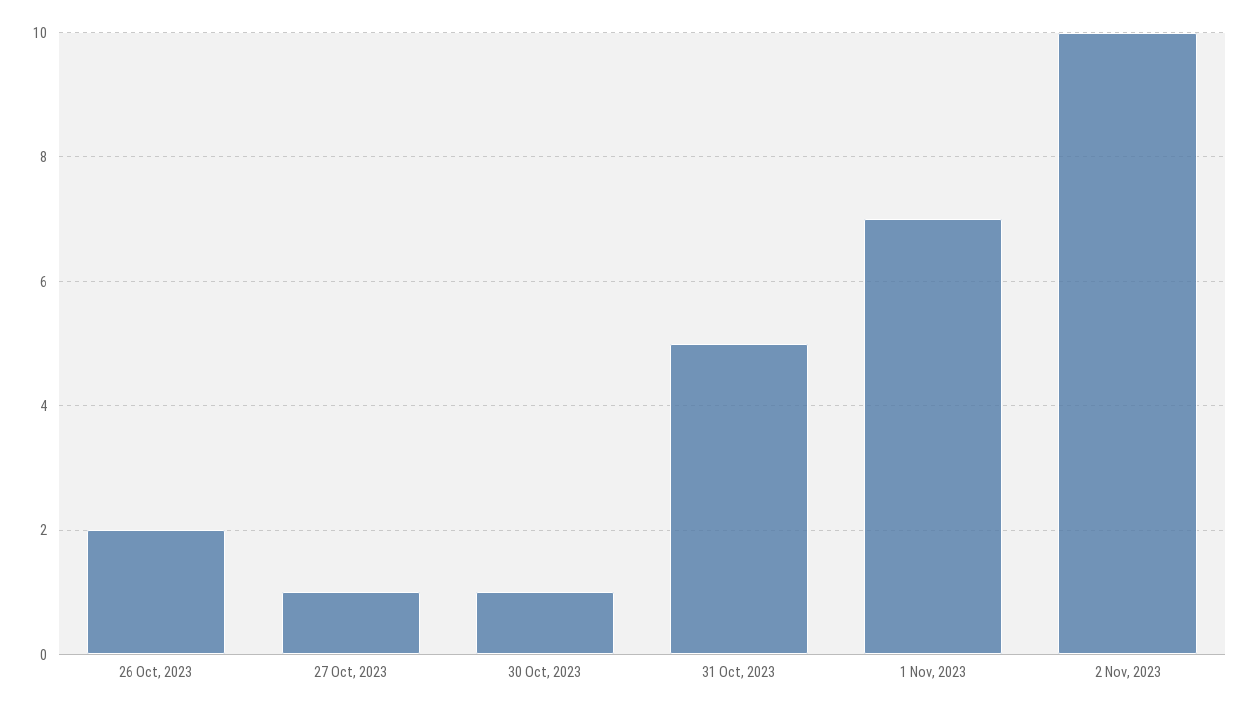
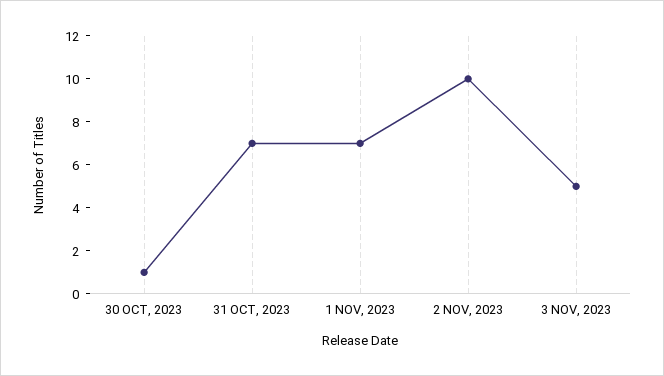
26 Oct, 2023: 2 -> none
27 Oct, 2023: 1 -> none
31 Oct, 2023: 5 -> 7
3 NOV, 2023: none -> 5

